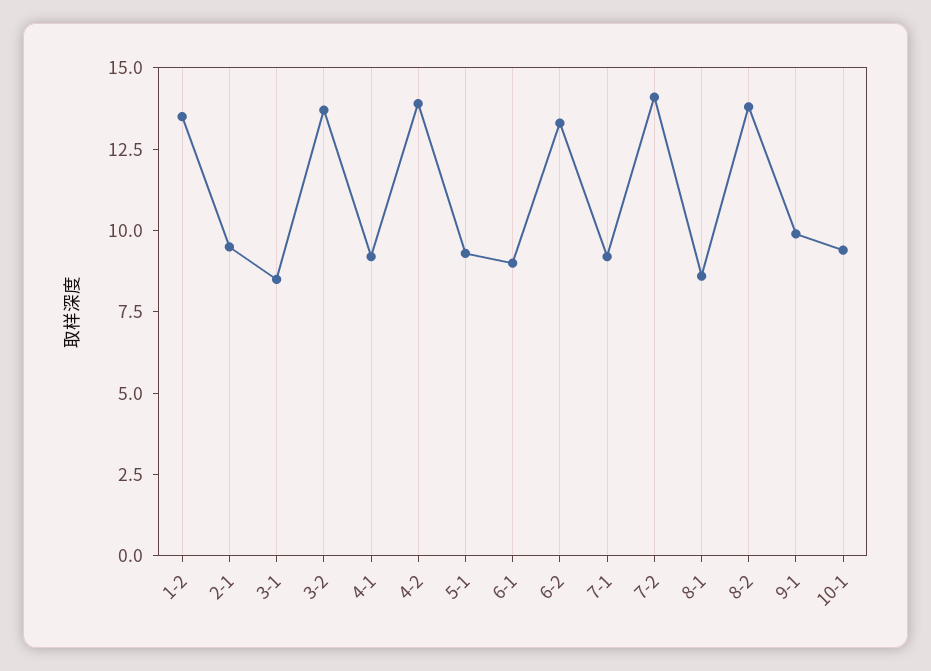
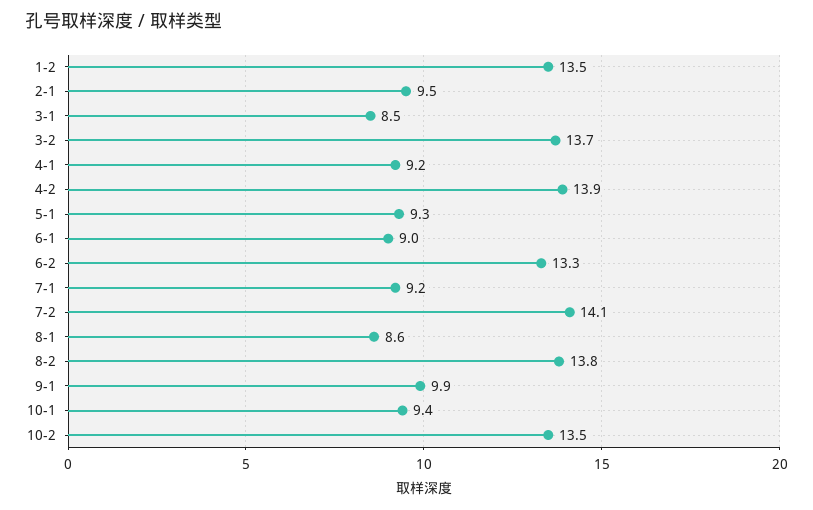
10-2: none -> 13.5

